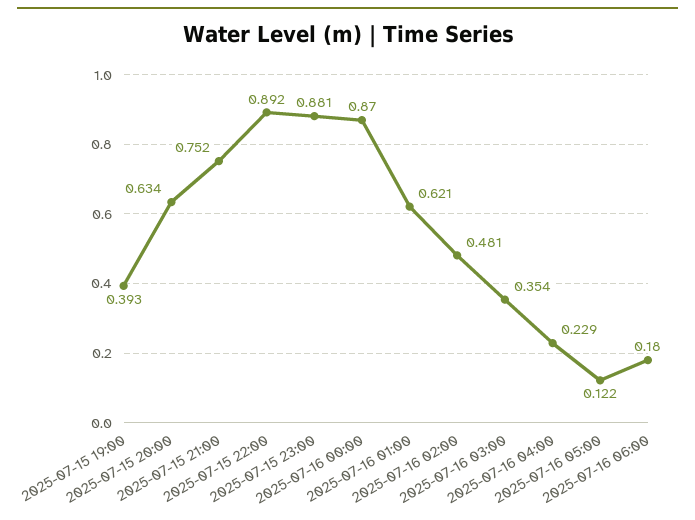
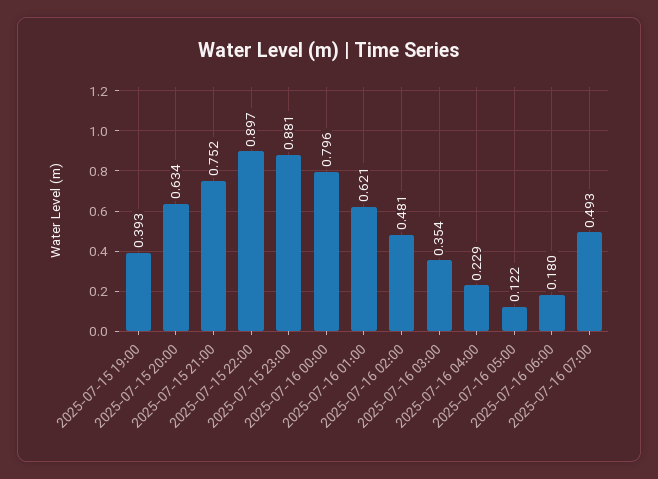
2025-07-15 22:00: 0.892 -> 0.897
2025-07-16 00:00: 0.87 -> 0.796
2025-07-16 07:00: none -> 0.493

